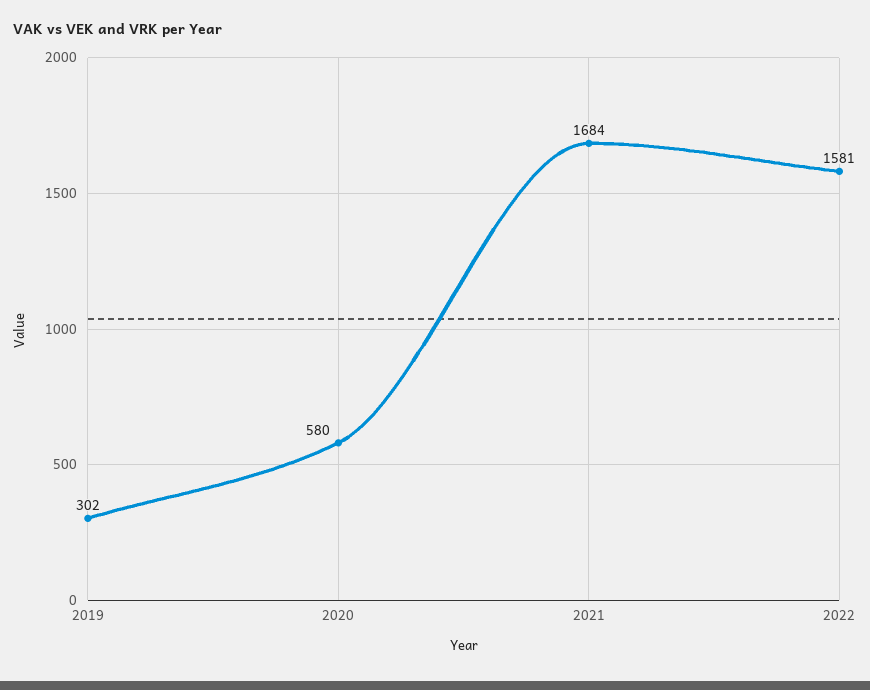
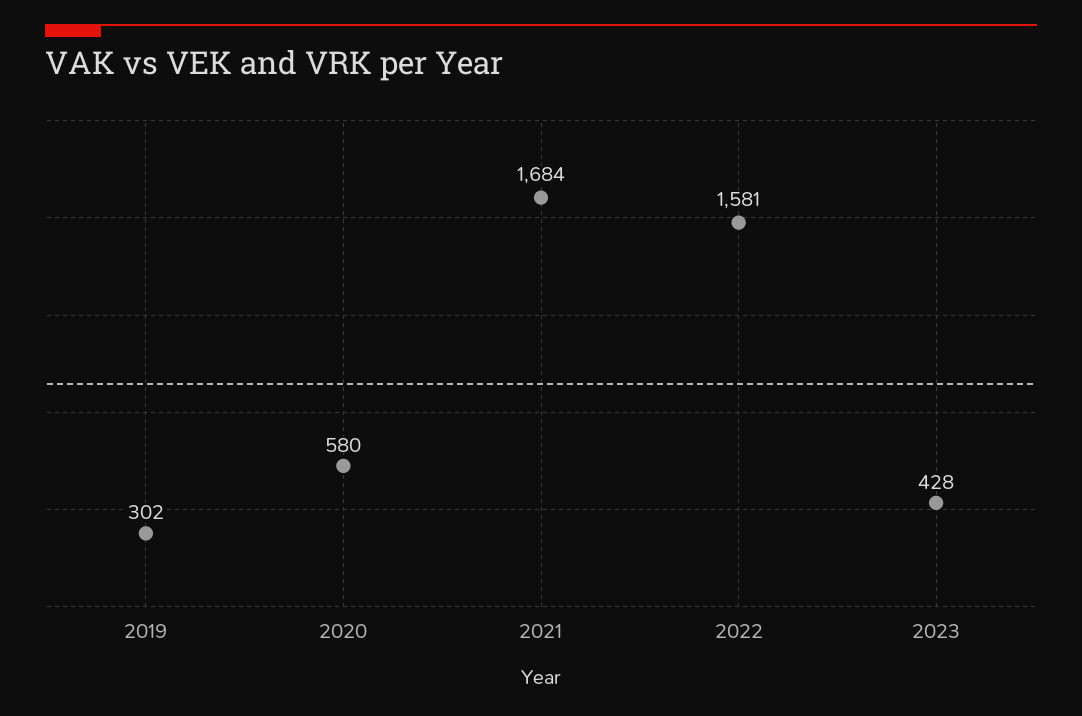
2023: none -> 428

